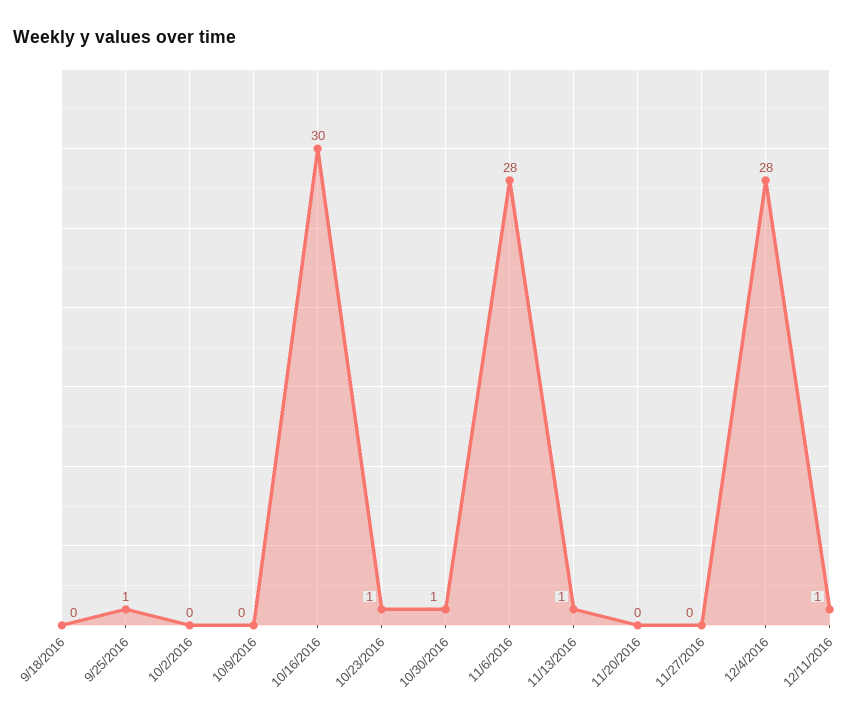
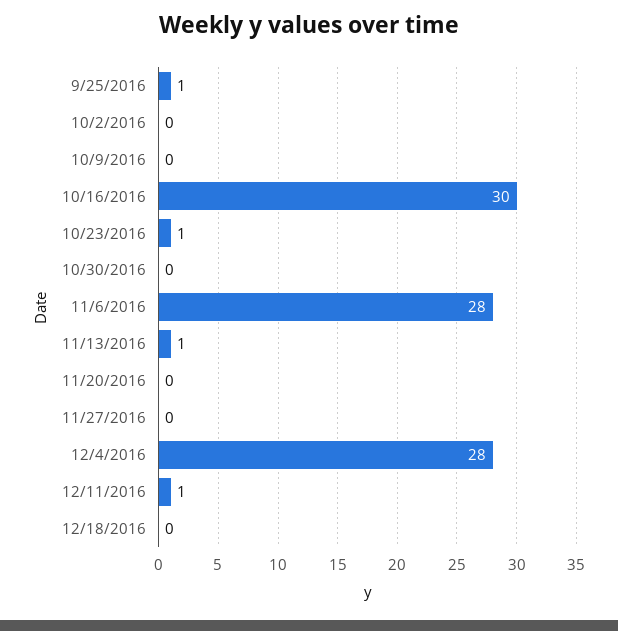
9/18/2016: 0 -> none
10/30/2016: 1 -> 0
12/18/2016: none -> 0

